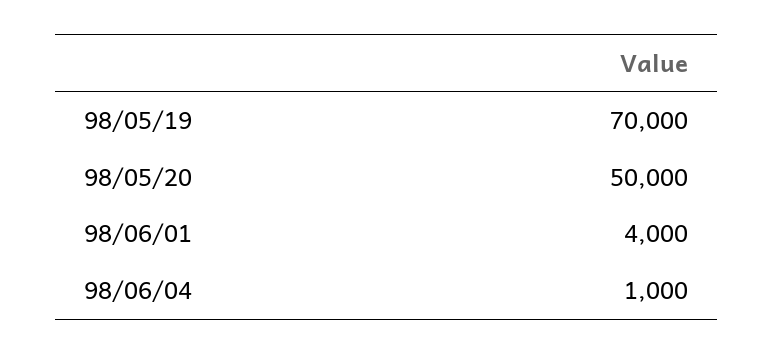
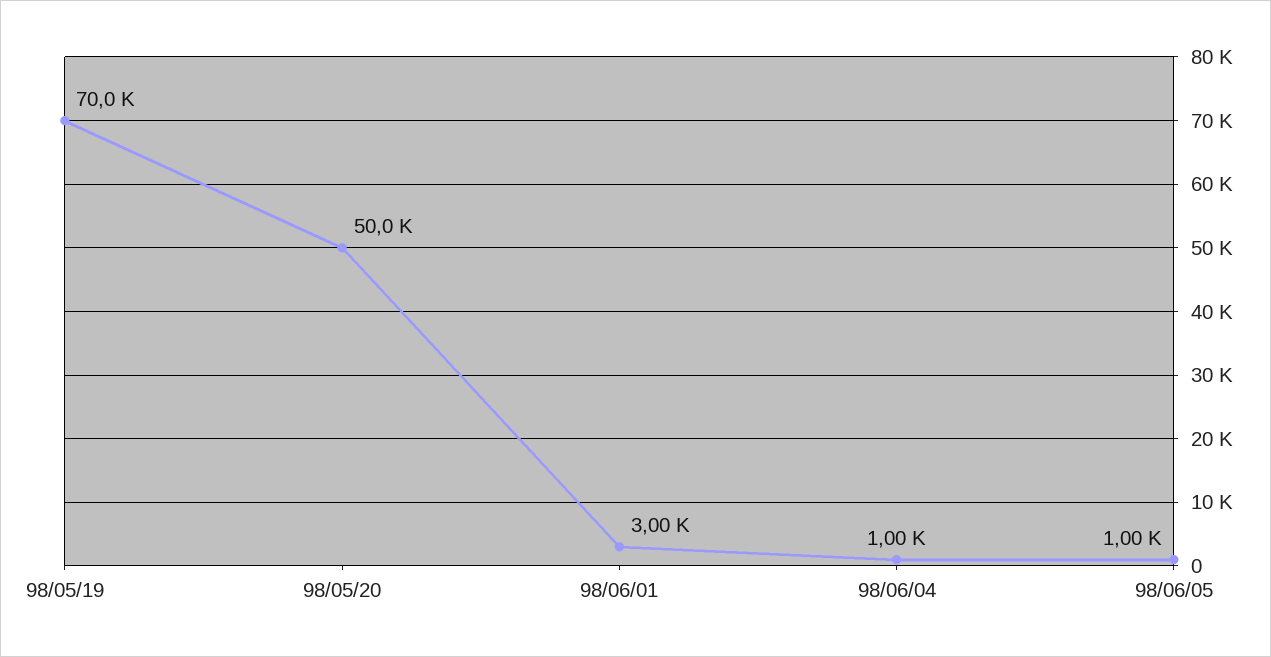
98/06/01: 4000 -> 3000
98/06/05: none -> 1000

